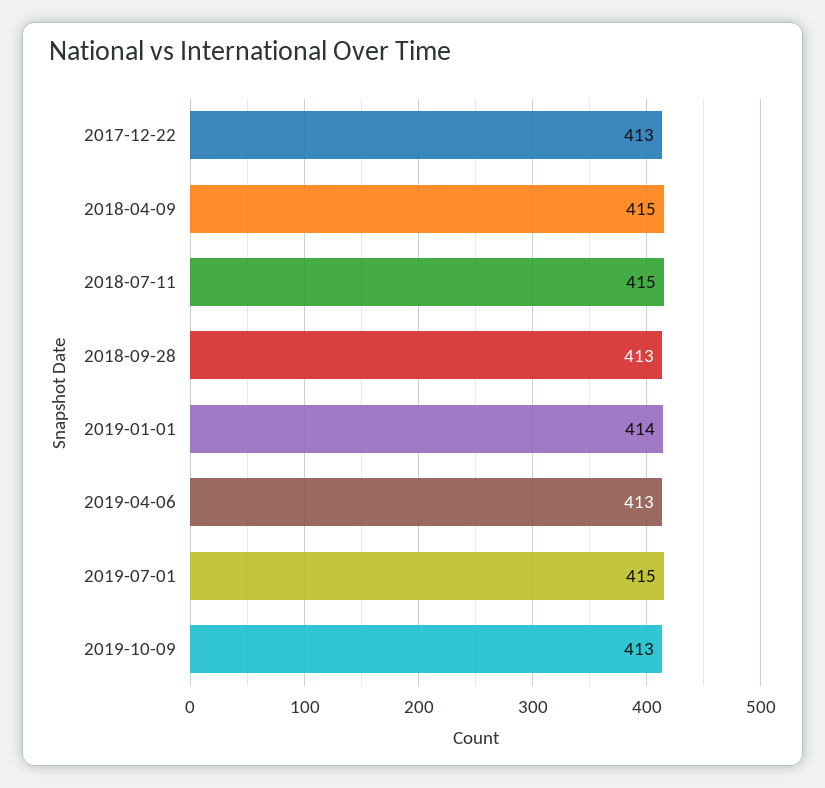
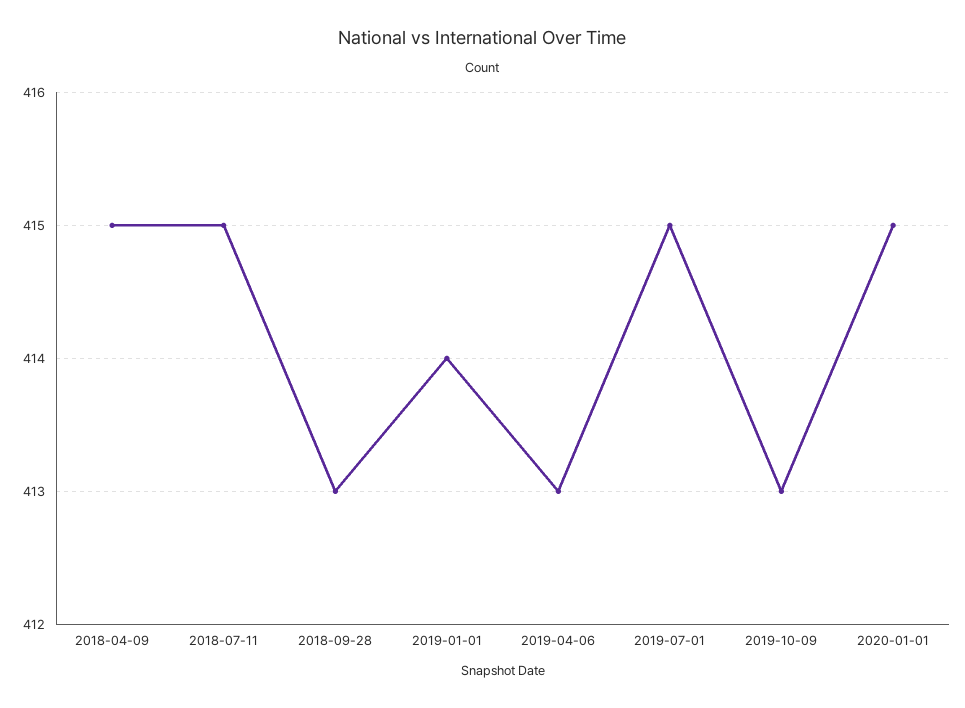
2017-12-22: 413 -> none
2020-01-01: none -> 415

